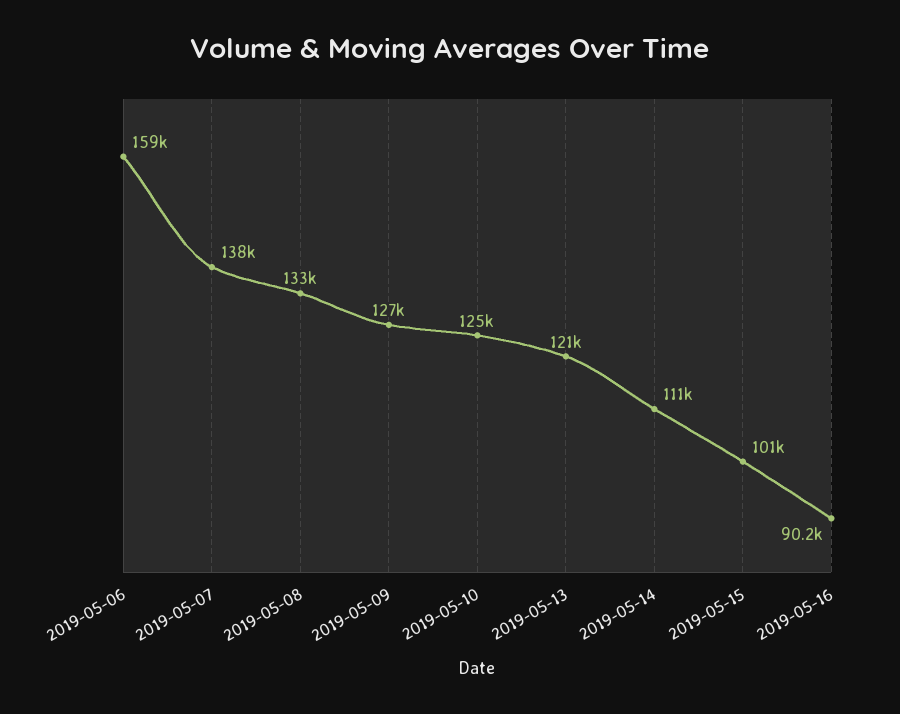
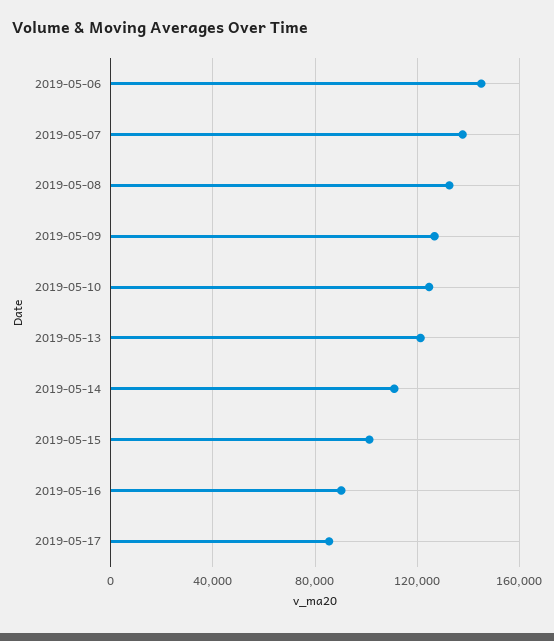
2019-05-06: 159000 -> 145000
2019-05-17: none -> 85000

